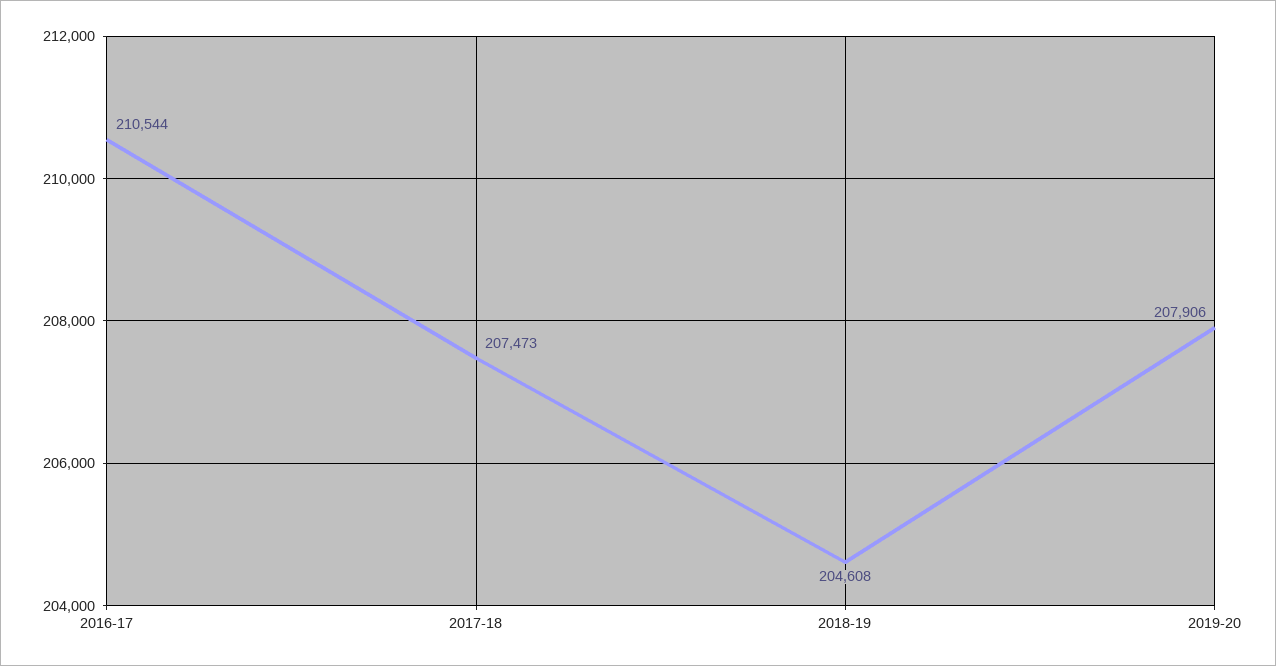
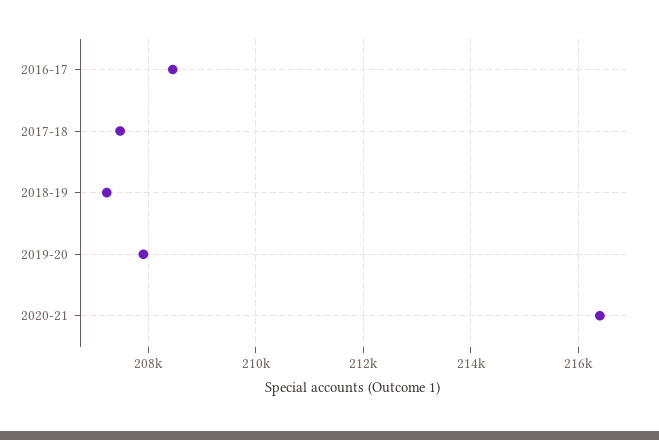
2016-17: 210544 -> 208400
2018-19: 204608 -> 207200
2020-21: none -> 216400

